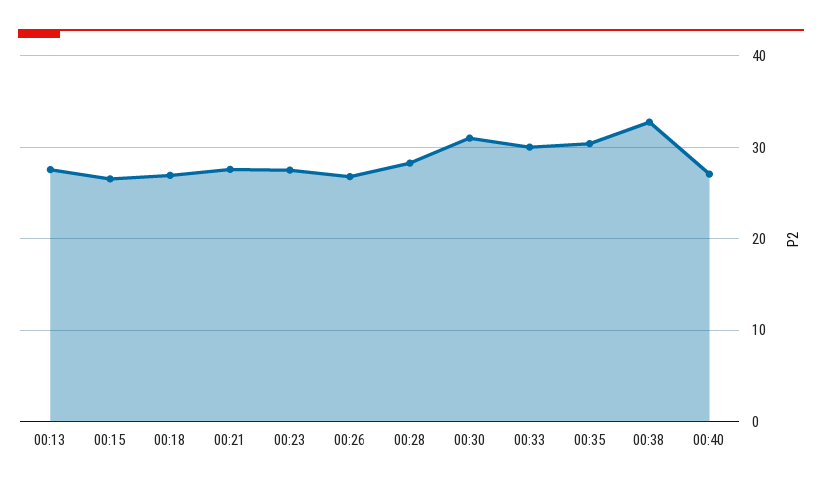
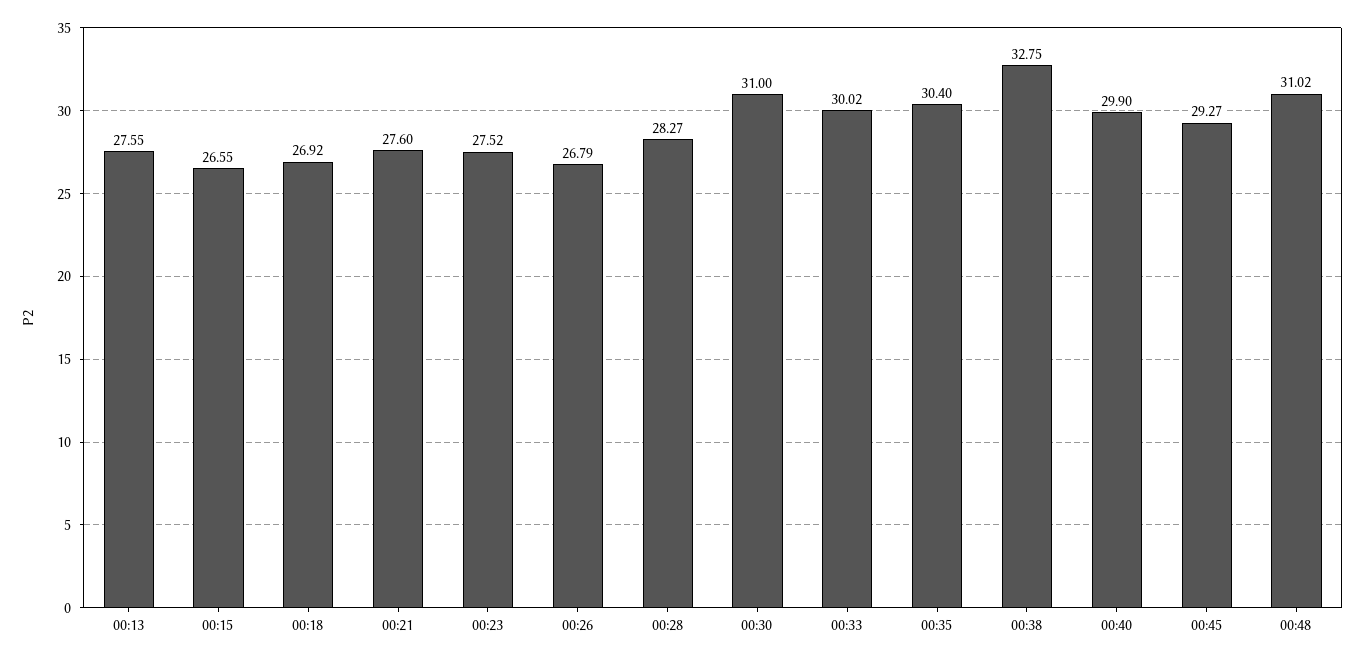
00:40: 27 -> 29.9
00:45: none -> 29.27
00:48: none -> 31.02

